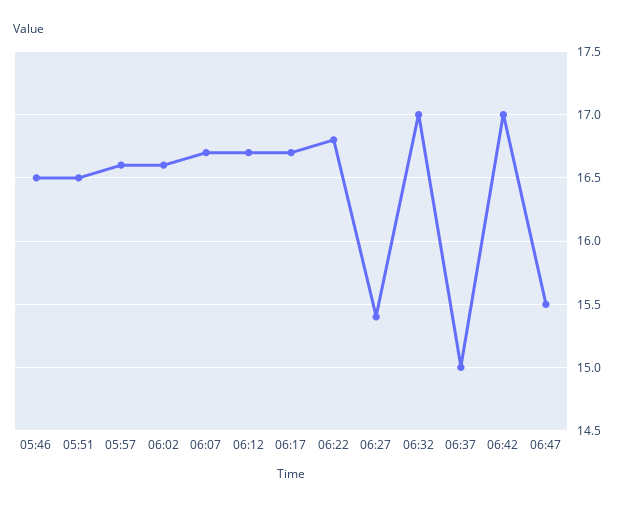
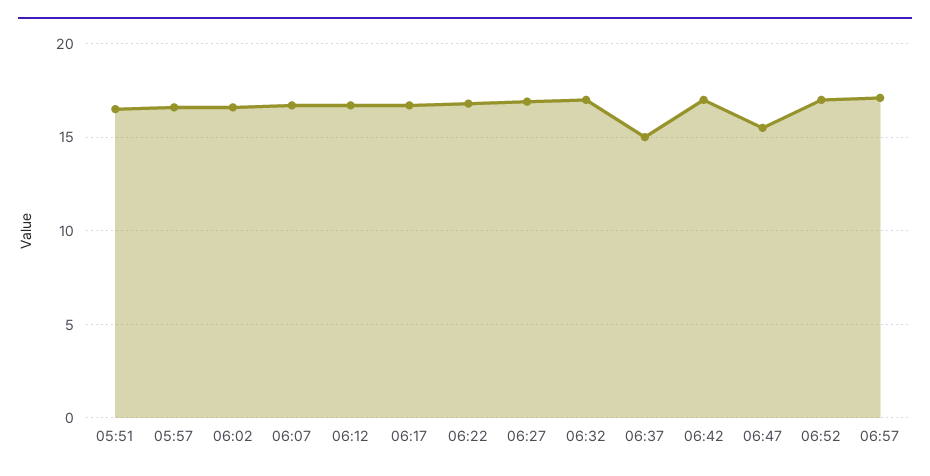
05:46: 16.5 -> none
06:27: 15.4 -> 17
06:52: none -> 17
06:57: none -> 17

